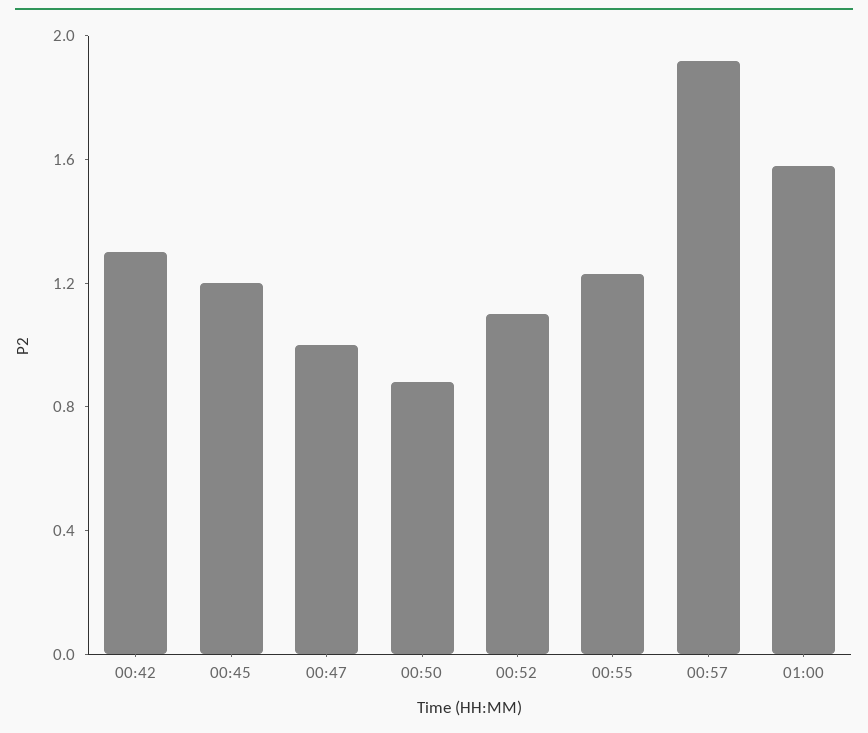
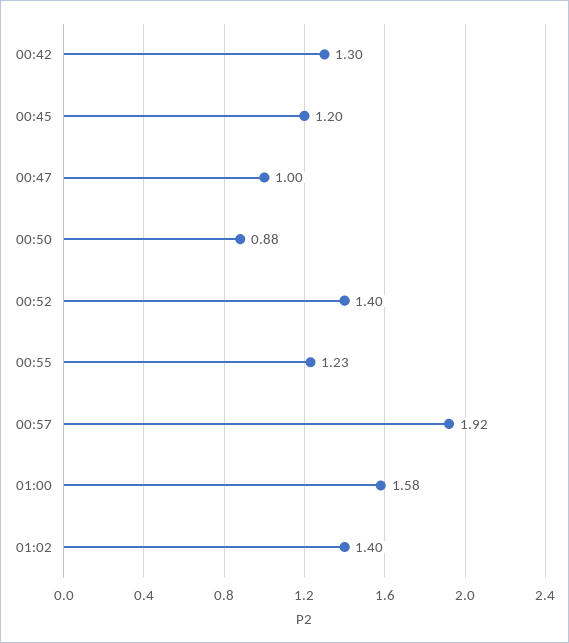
00:52: 1.1 -> 1.4
01:02: none -> 1.4

